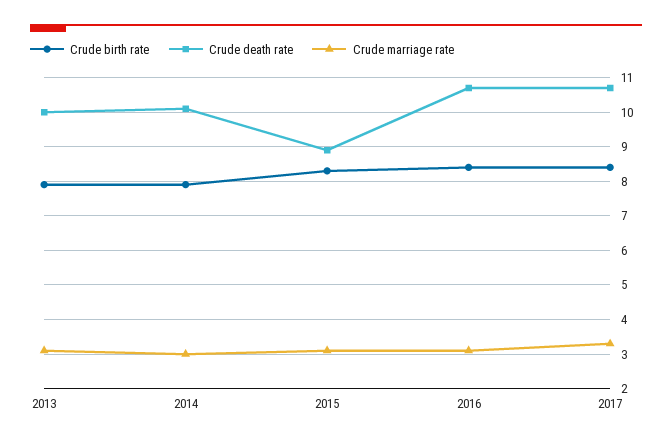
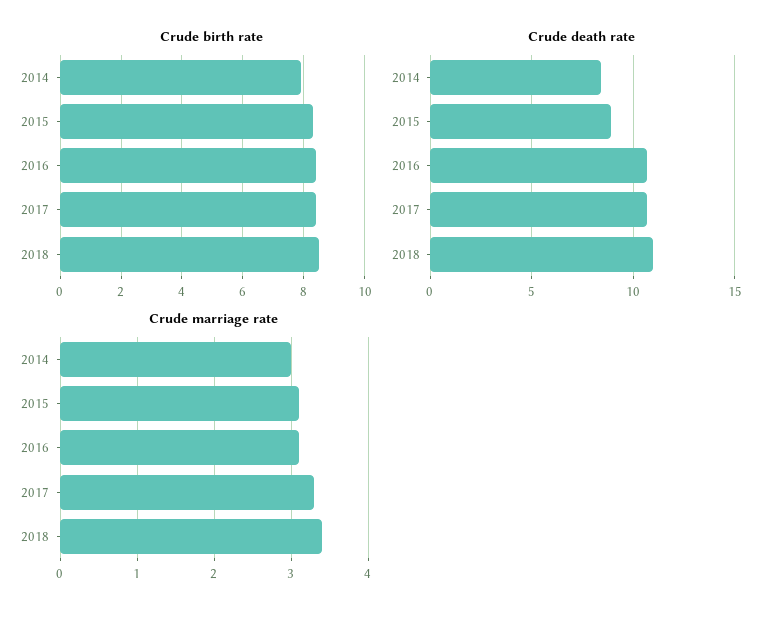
Crude birth rate, 2013: 8 -> none
Crude death rate, 2013: 10 -> none
Crude marriage rate, 2013: 3 -> none
Crude death rate, 2014: 10 -> 8.5
Crude birth rate, 2018: none -> 8.5
Crude death rate, 2018: none -> 11
Crude marriage rate, 2018: none -> 3.4

